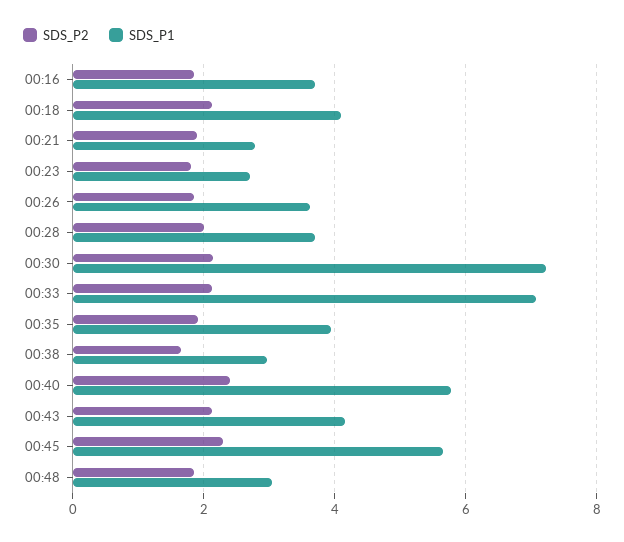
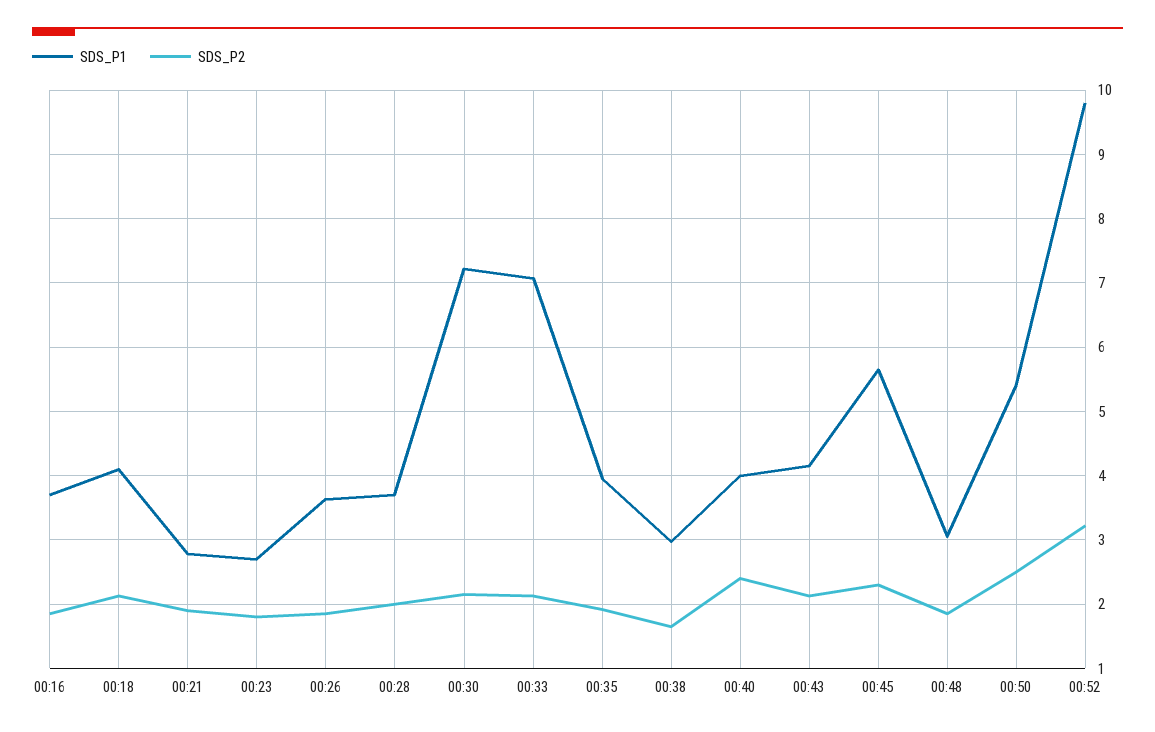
SDS_P1, 00:40: 5.8 -> 4
SDS_P1, 00:50: none -> 5.4
SDS_P2, 00:50: none -> 2.5
SDS_P1, 00:52: none -> 9.8
SDS_P2, 00:52: none -> 3.2

